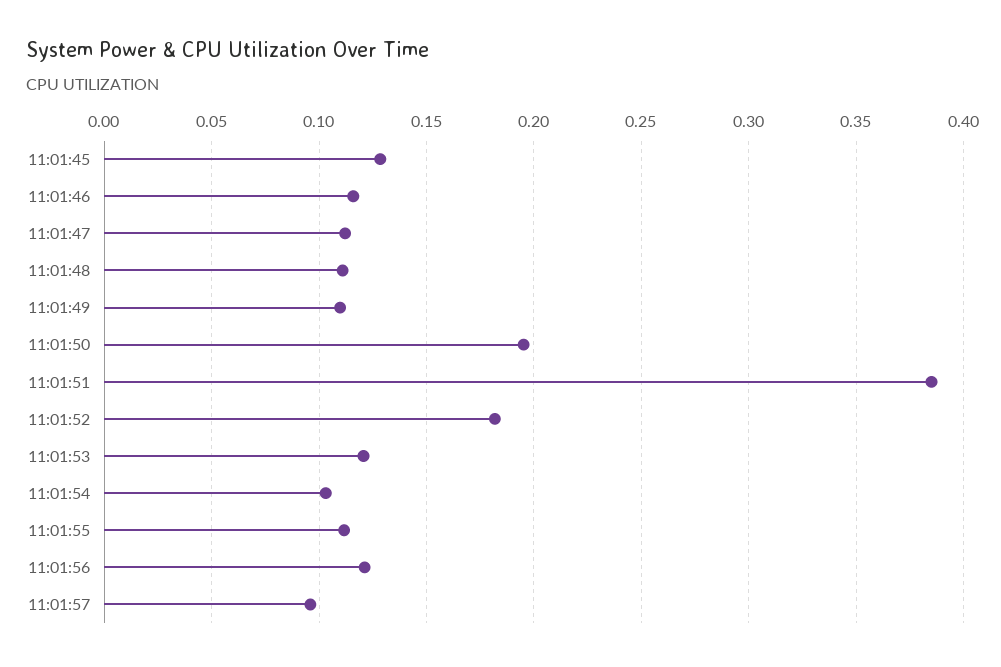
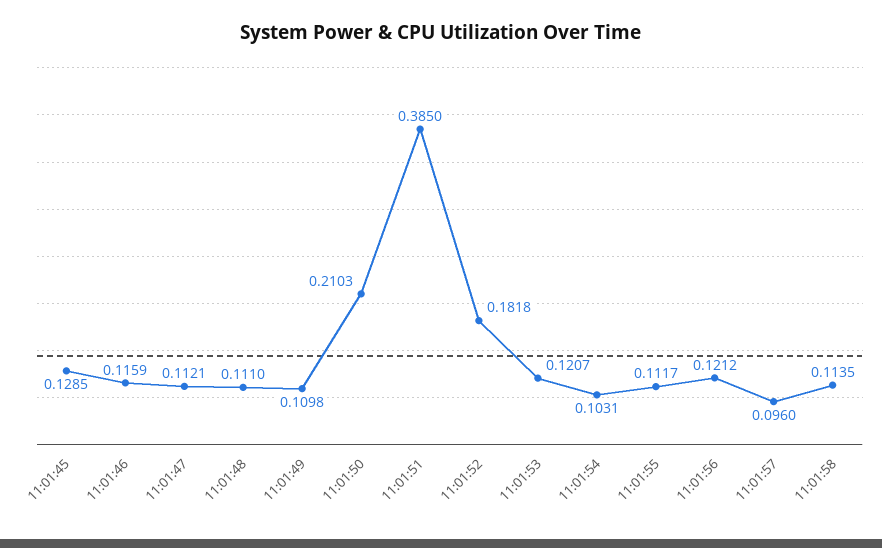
11:01:50: 0.195 -> 0.2103
11:01:58: none -> 0.1135

